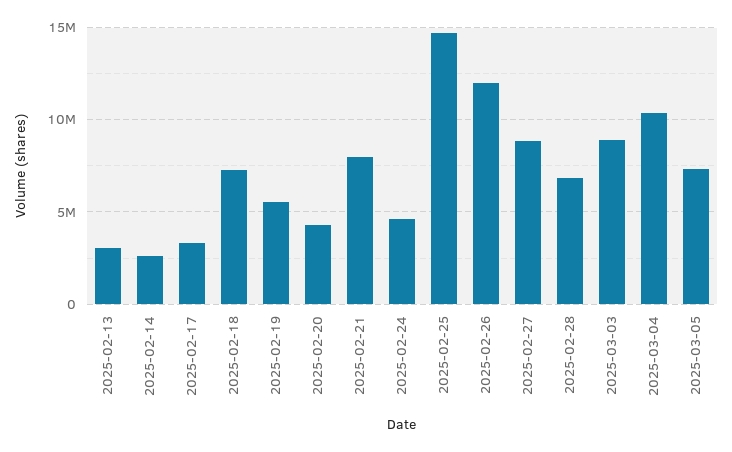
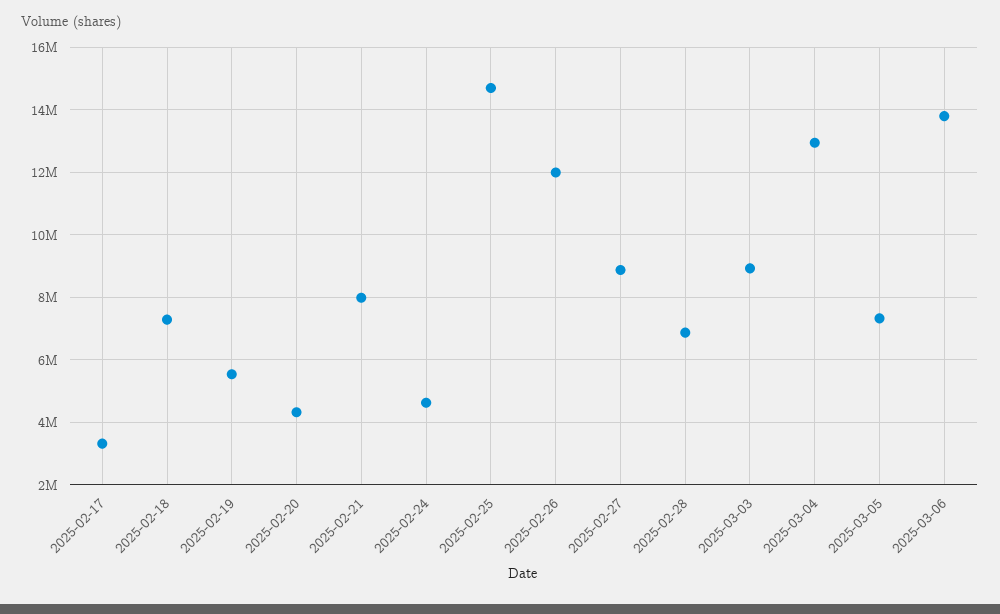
2025-02-13: 3000000 -> none
2025-02-14: 2500000 -> none
2025-03-04: 10500000 -> 13000000
2025-03-06: none -> 13800000

